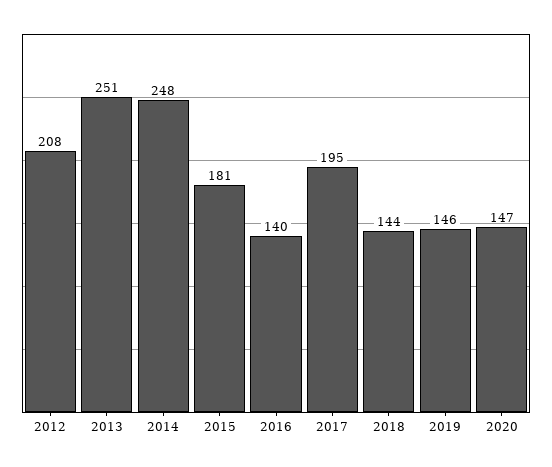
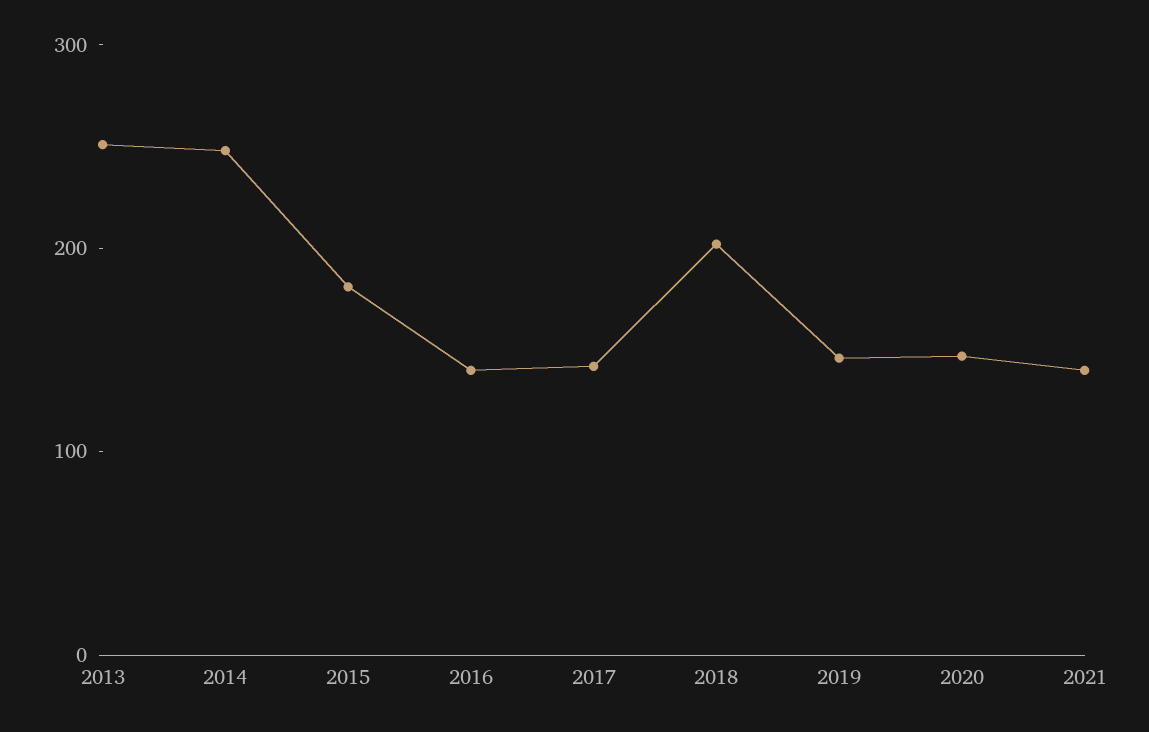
2012: 208 -> none
2017: 195 -> 140
2018: 144 -> 200
2021: none -> 140

